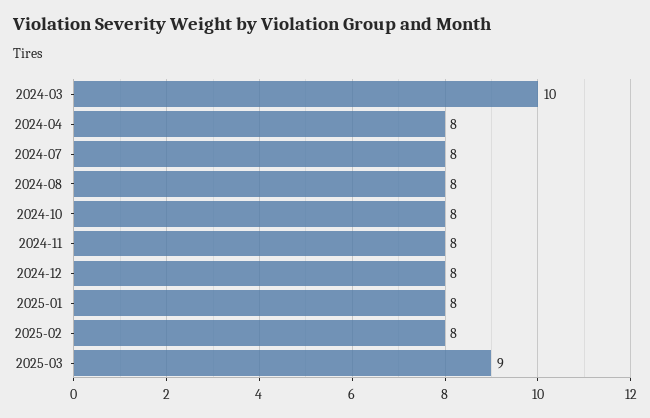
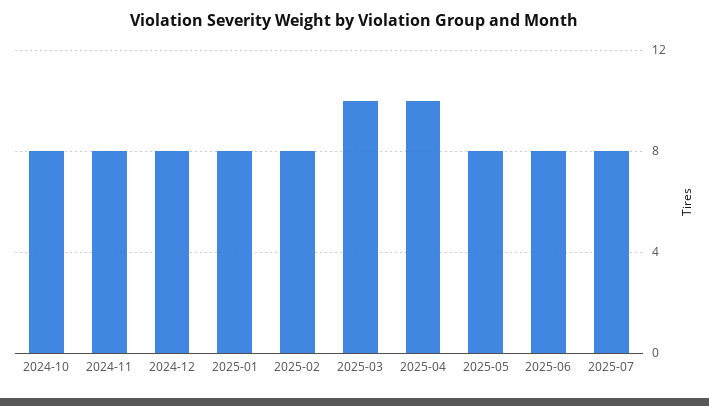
2024-03: 10 -> none
2024-04: 8 -> none
2024-07: 8 -> none
2024-08: 8 -> none
2025-03: 9 -> 10
2025-04: none -> 10
2025-05: none -> 8
2025-06: none -> 8
2025-07: none -> 8

